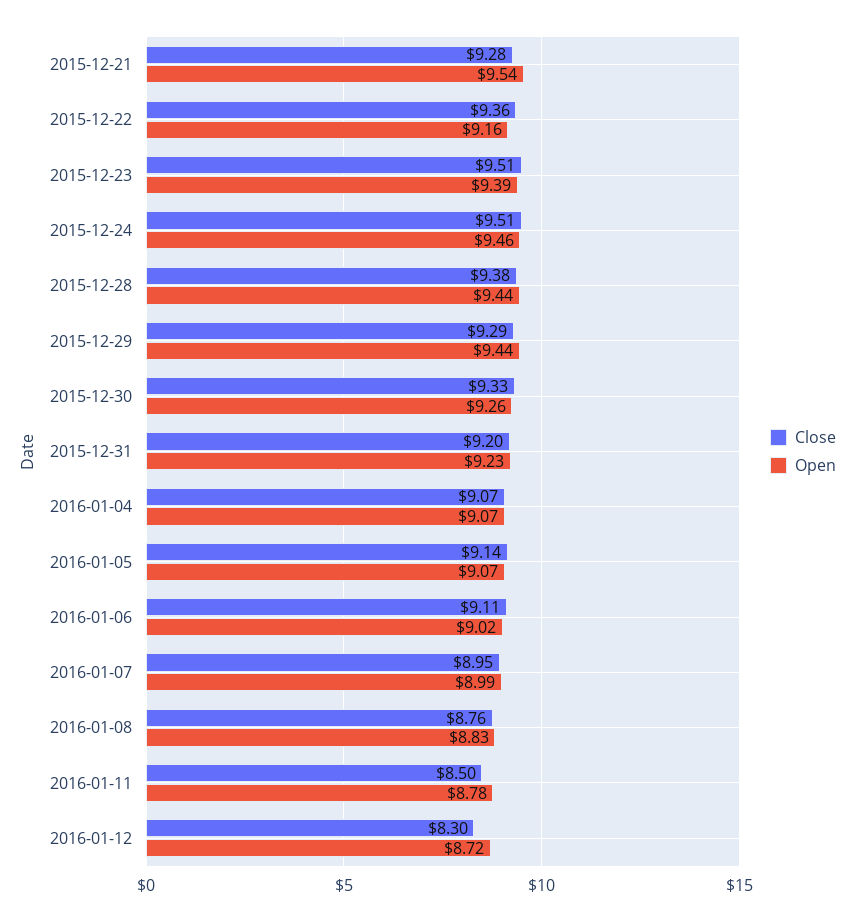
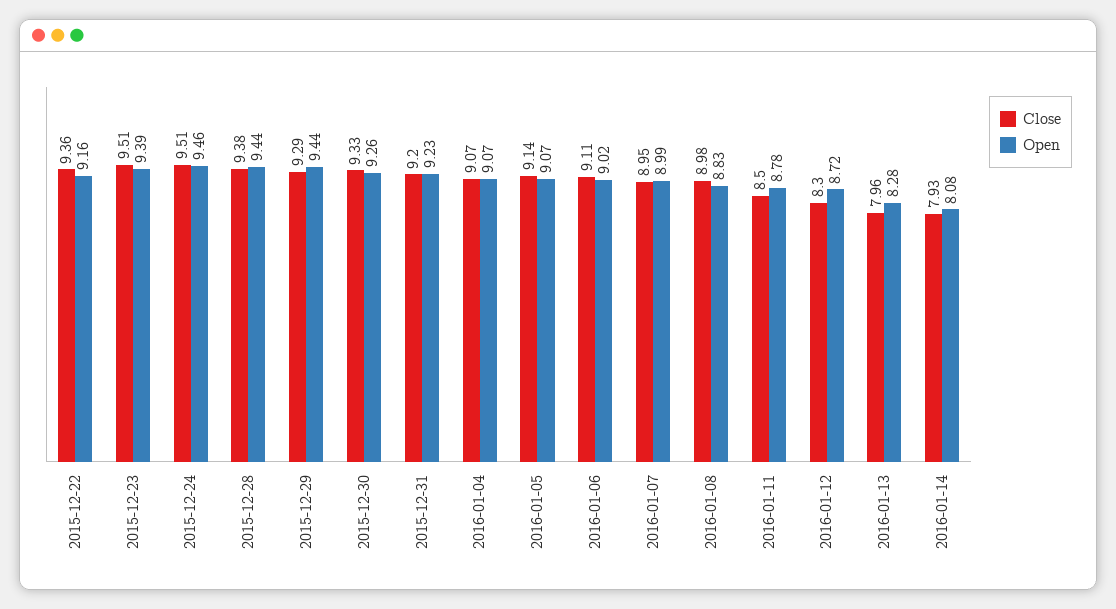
Close, 2015-12-21: 9.28 -> none
Open, 2015-12-21: 9.54 -> none
Close, 2016-01-08: 8.76 -> 8.98
Close, 2016-01-13: none -> 7.96
Open, 2016-01-13: none -> 8.28
Close, 2016-01-14: none -> 7.93
Open, 2016-01-14: none -> 8.08

